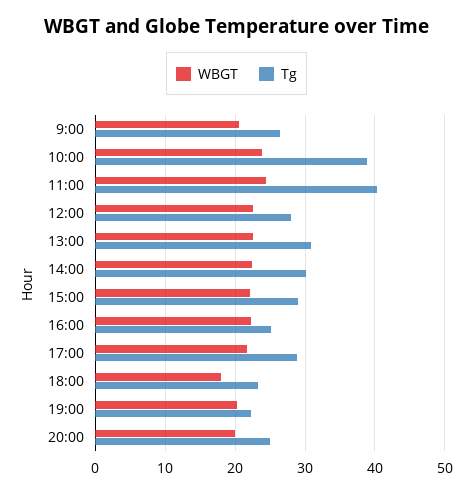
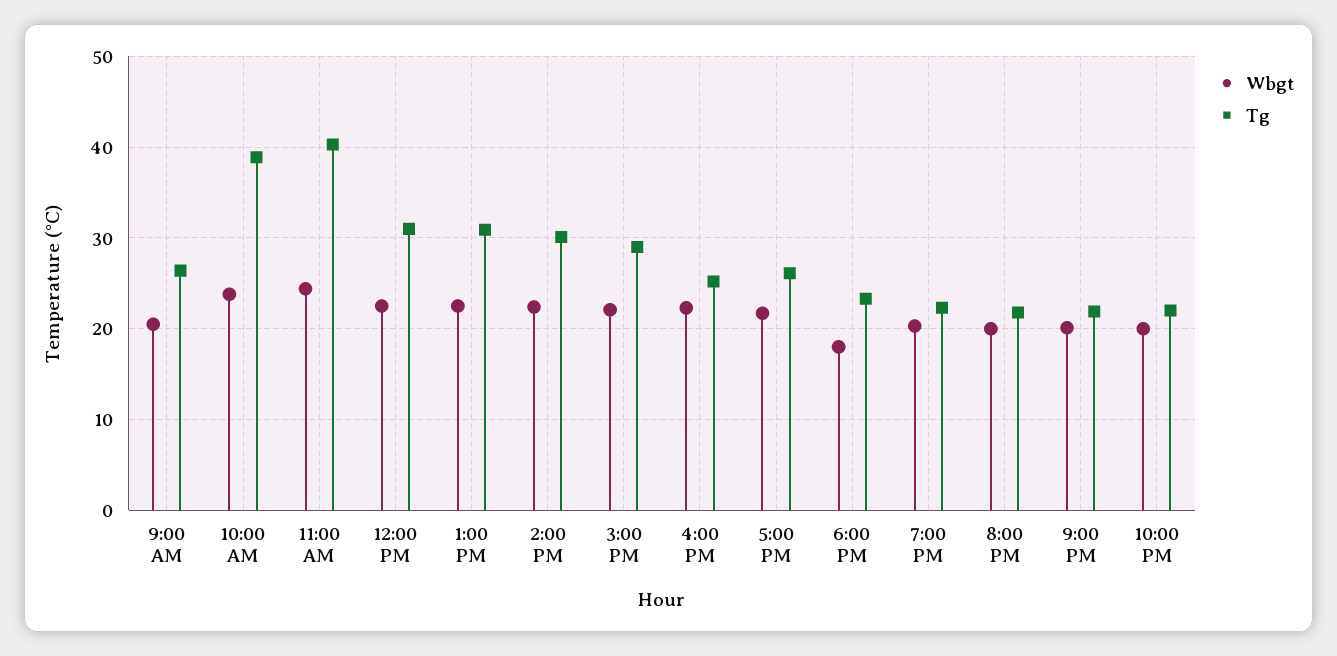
Tg, 12:00: 28 -> 31
Tg, 17:00: 29 -> 26
Tg, 20:00: 25 -> 22
WBGT, 9:00 PM: none -> 20
Tg, 9:00 PM: none -> 22
WBGT, 10:00 PM: none -> 20
Tg, 10:00 PM: none -> 22

